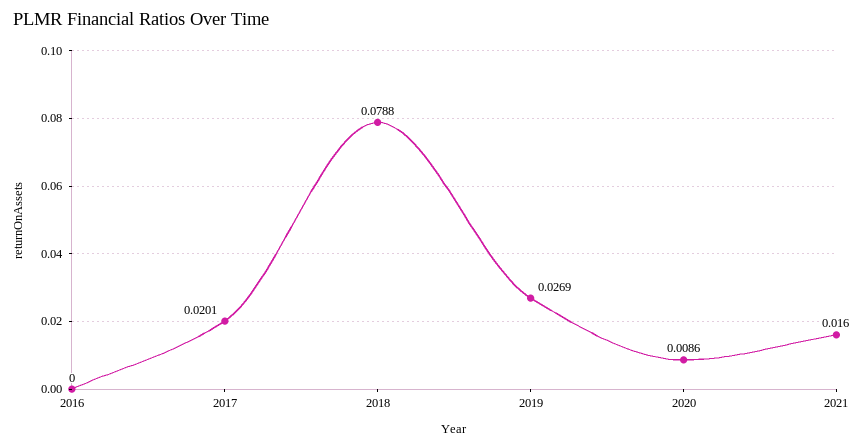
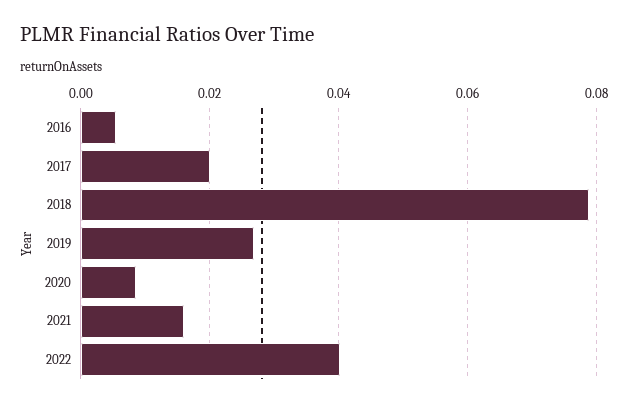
2016: 0 -> 0.006
2022: none -> 0.04

